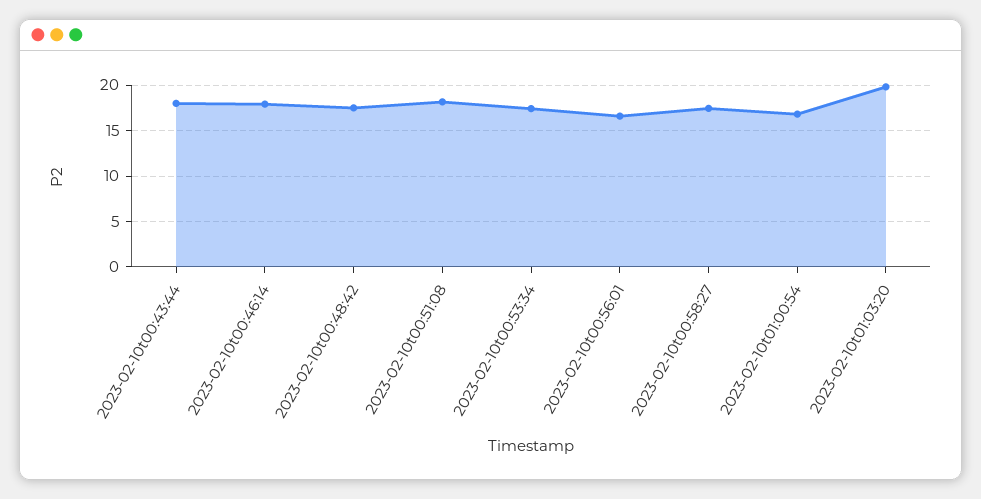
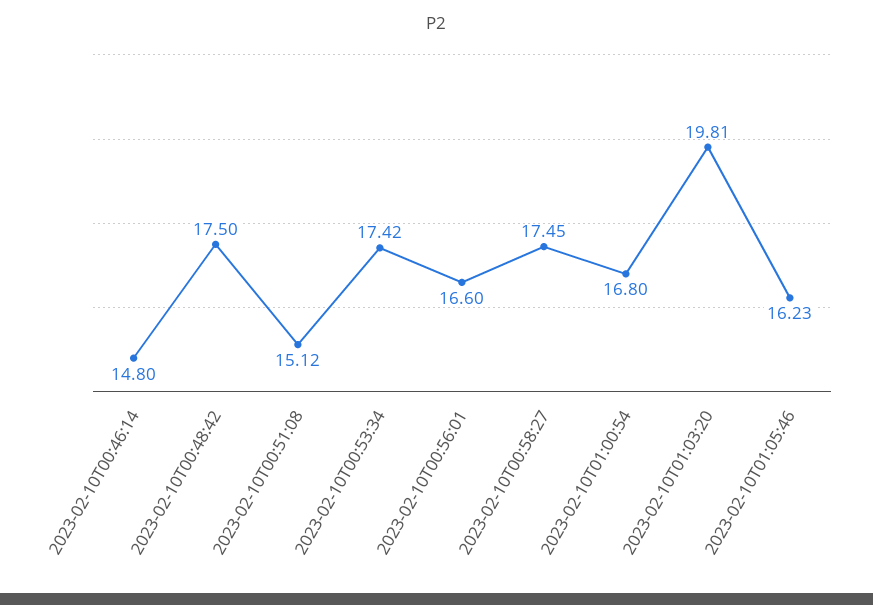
2023-02-10t00:43:44: 18 -> none
2023-02-10t00:46:14: 18 -> 14.8
2023-02-10t00:51:08: 18 -> 15.12
2023-02-10T01:05:46: none -> 16.23

